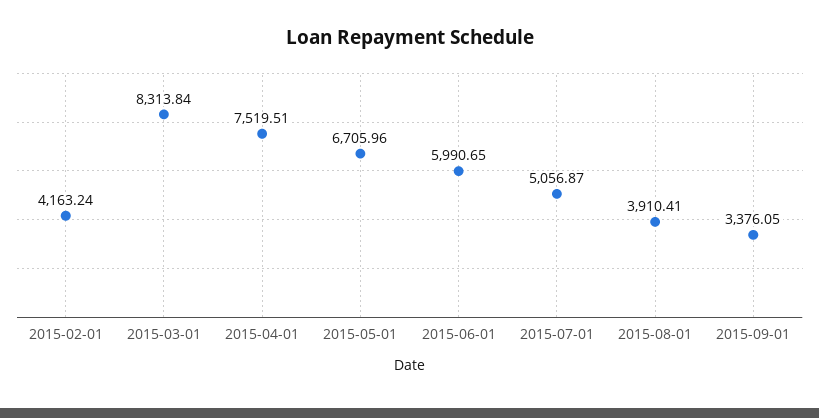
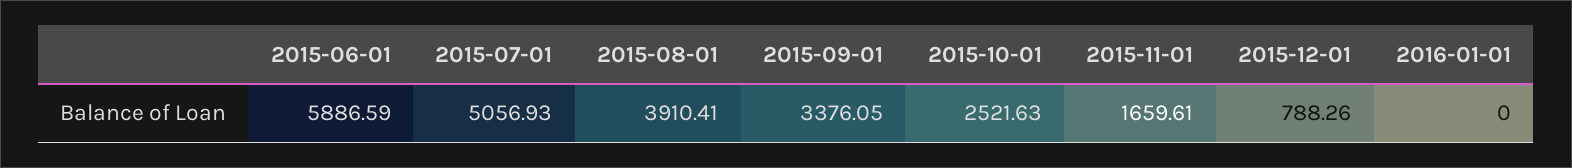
2015-02-01: 4163.24 -> none
2015-03-01: 8313.84 -> none
2015-04-01: 7519.51 -> none
2015-05-01: 6705.96 -> none
2015-06-01: 5990.65 -> 5886.59
2015-07-01: 5056.87 -> 5056.93
2015-10-01: none -> 2521.63
2015-11-01: none -> 1659.61
2015-12-01: none -> 788.26
2016-01-01: none -> 0

